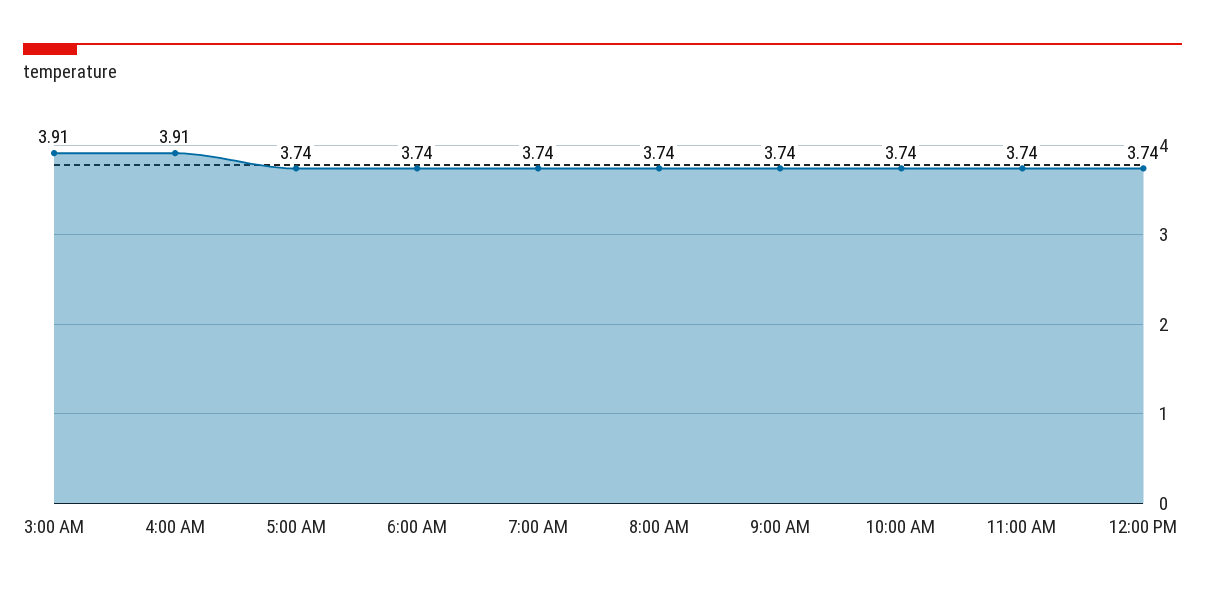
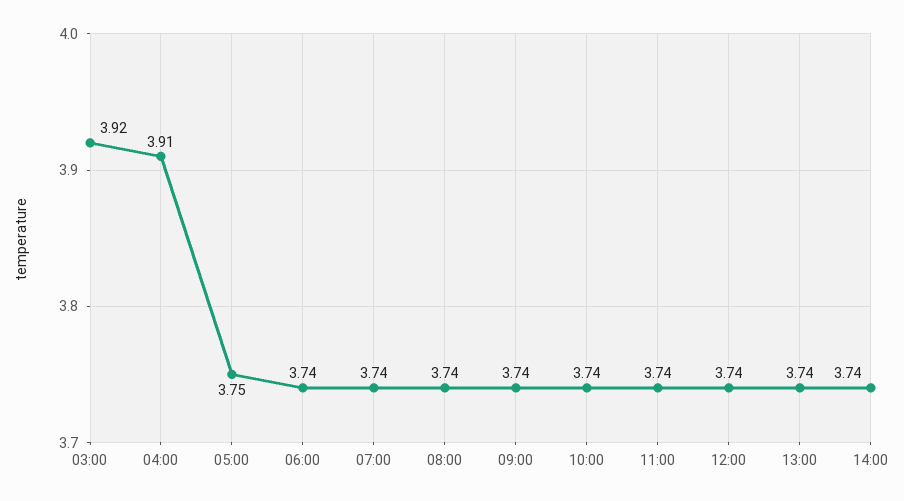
3:00 AM: 3.91 -> 3.92
5:00 AM: 3.74 -> 3.75
13:00: none -> 3.74
14:00: none -> 3.74

